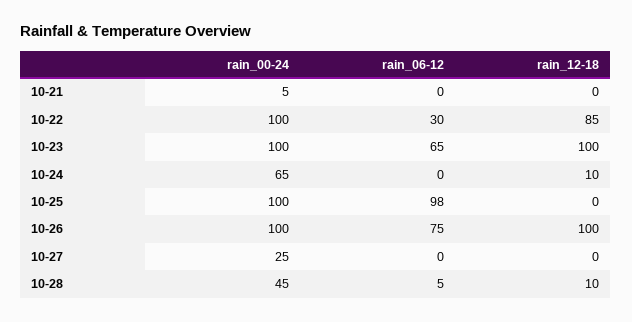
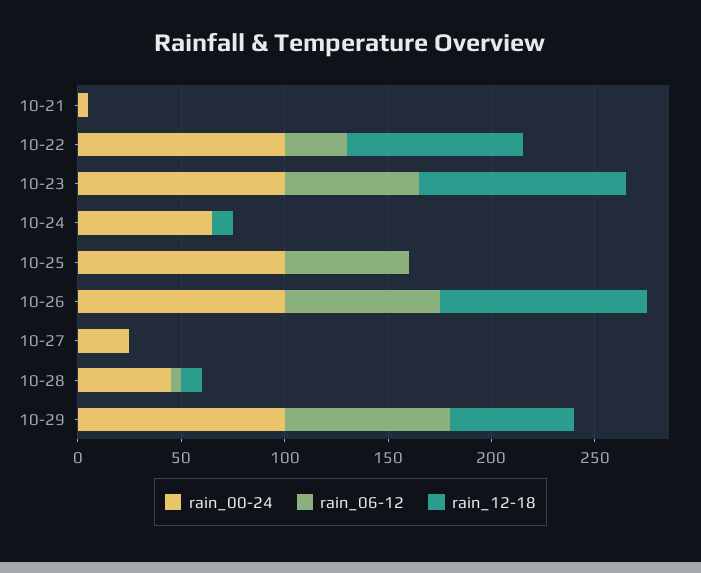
rain_06-12, 10-25: 98 -> 60
rain_00-24, 10-29: none -> 100
rain_06-12, 10-29: none -> 80
rain_12-18, 10-29: none -> 60

